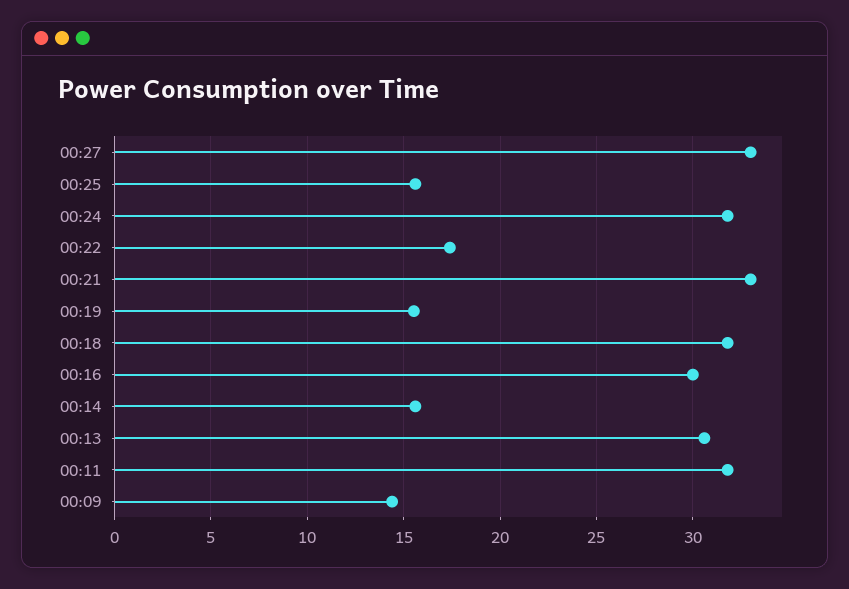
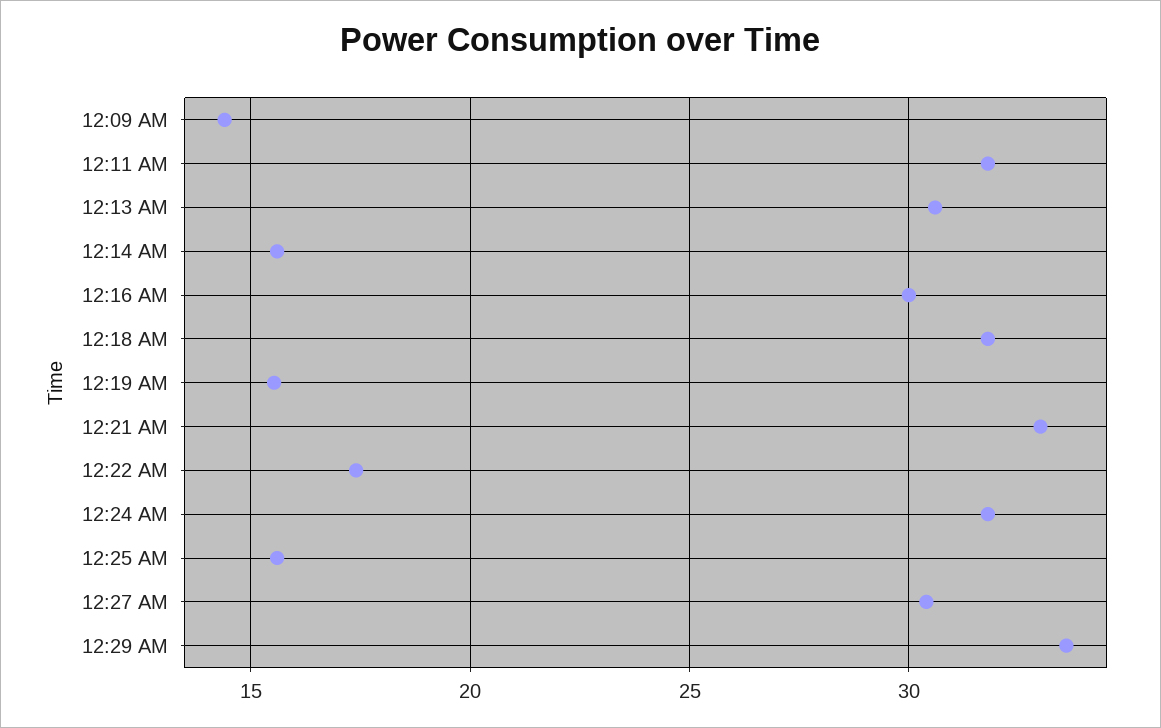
00:27: 33 -> 30.5
12:29 AM: none -> 33.5

